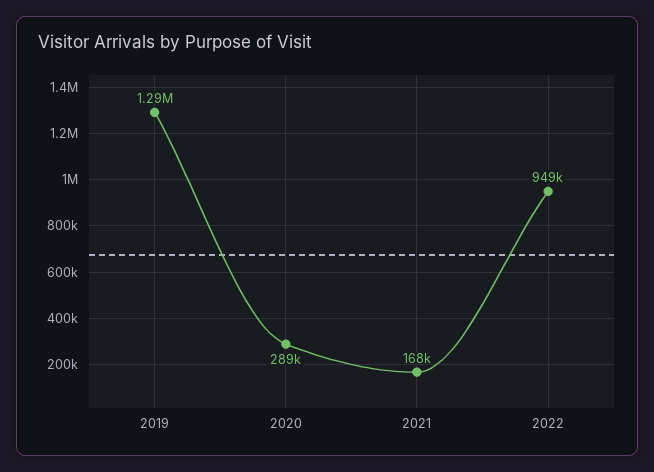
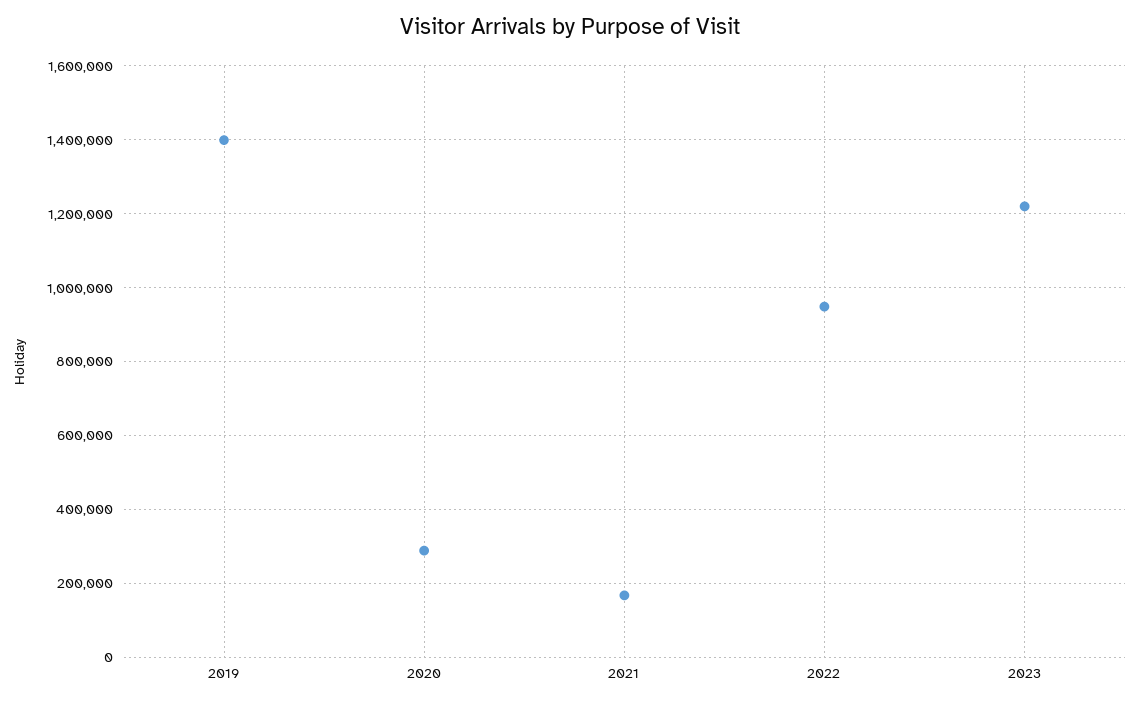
2019: 1290000 -> 1400000
2023: none -> 1220000

